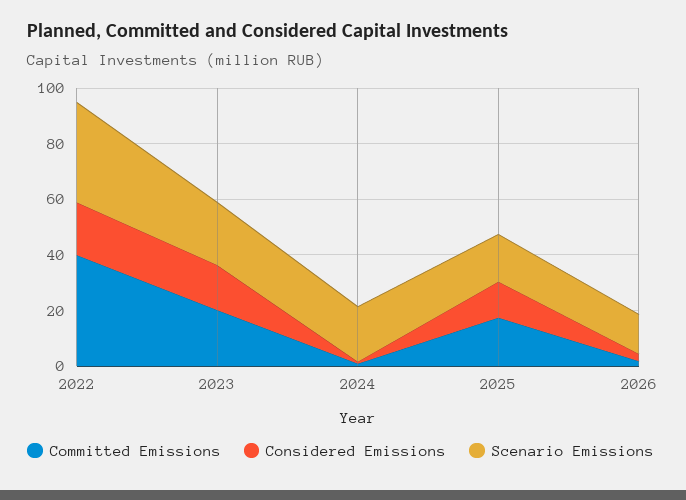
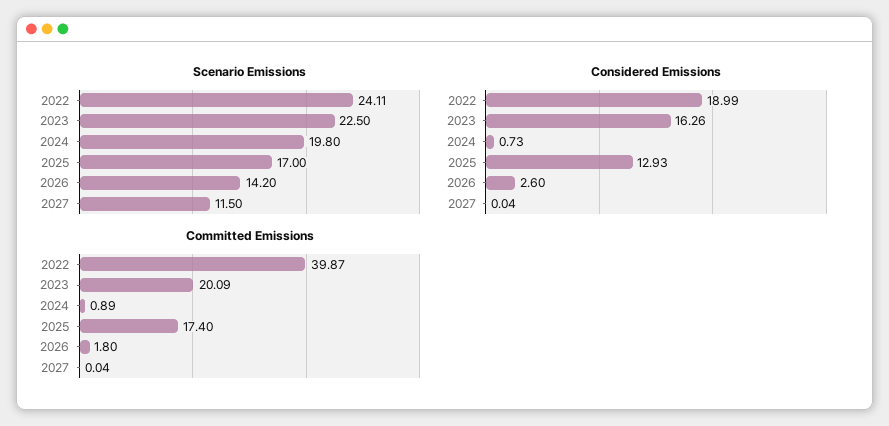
Scenario Emissions, 2022: 35 -> 24.11
Scenario Emissions, 2027: none -> 11.5
Considered Emissions, 2027: none -> 0.04
Committed Emissions, 2027: none -> 0.04

